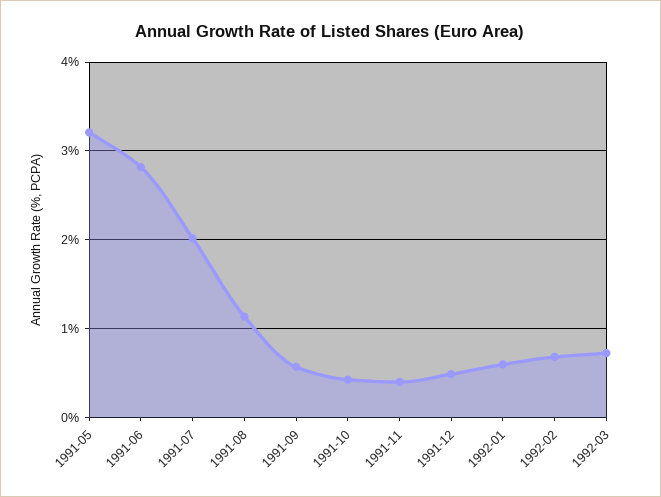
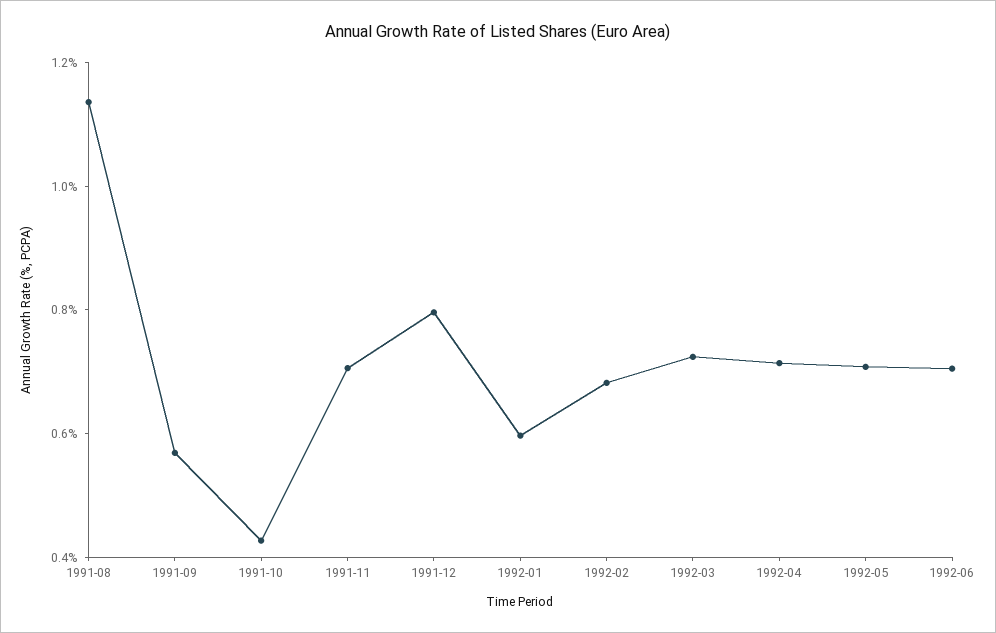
1991-05: 3.2 -> none
1991-06: 2.8 -> none
1991-07: 2 -> none
1991-11: 0.4 -> 0.7
1991-12: 0.5 -> 0.8
1992-04: none -> 0.7
1992-05: none -> 0.7
1992-06: none -> 0.7

